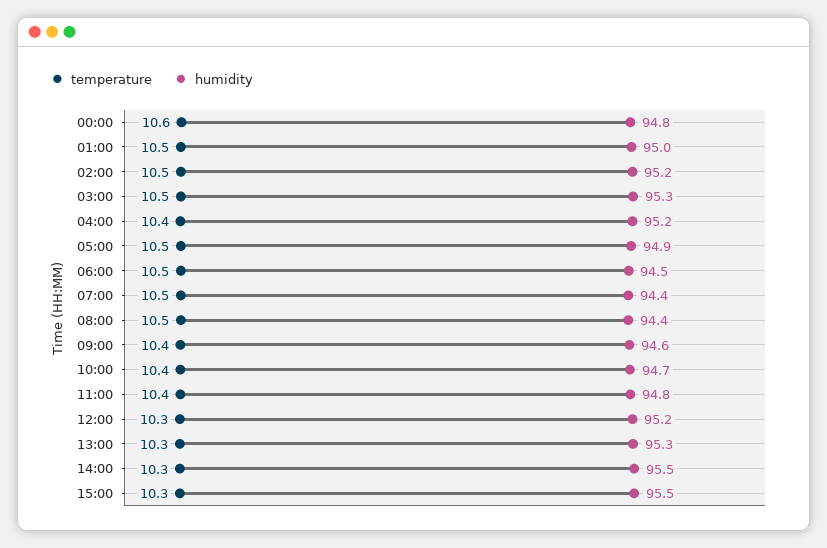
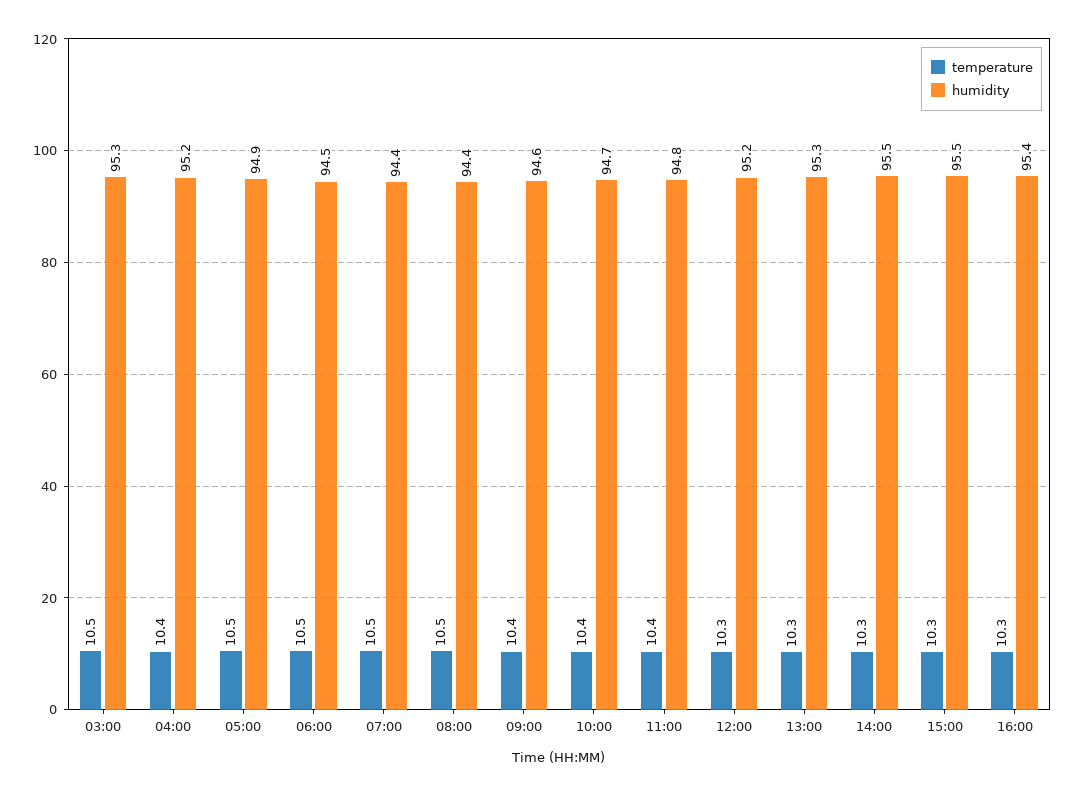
temperature, 00:00: 10.6 -> none
humidity, 00:00: 94.8 -> none
temperature, 01:00: 10.5 -> none
humidity, 01:00: 95 -> none
temperature, 02:00: 10.5 -> none
humidity, 02:00: 95.2 -> none
temperature, 16:00: none -> 10.3
humidity, 16:00: none -> 95.4

